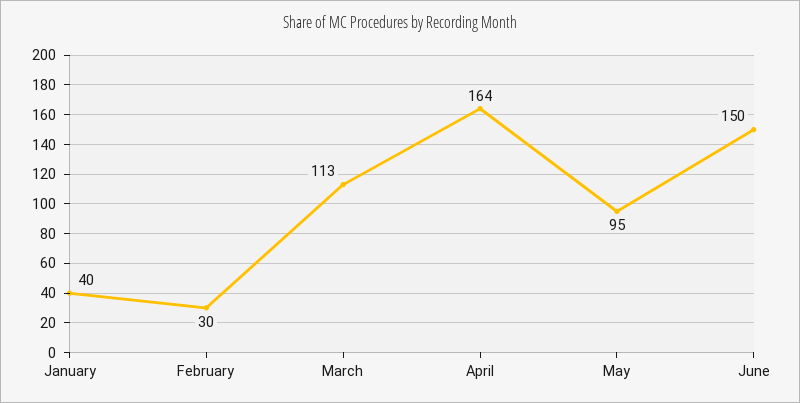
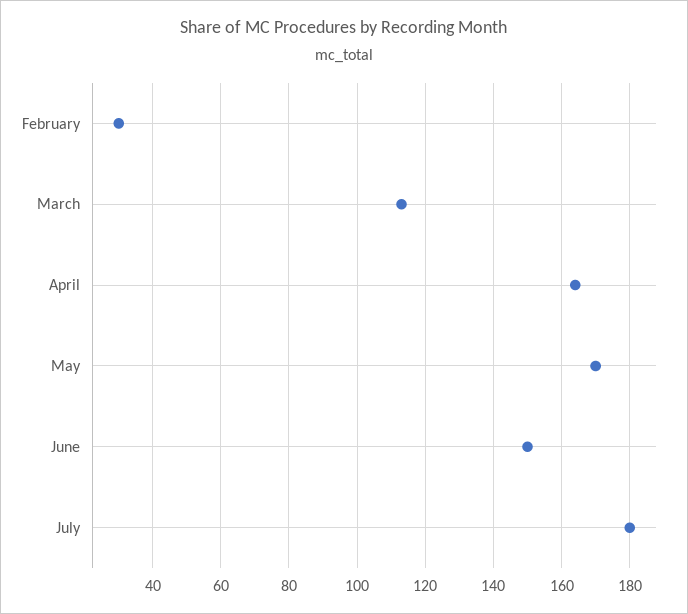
January: 40 -> none
May: 95 -> 170
July: none -> 180

